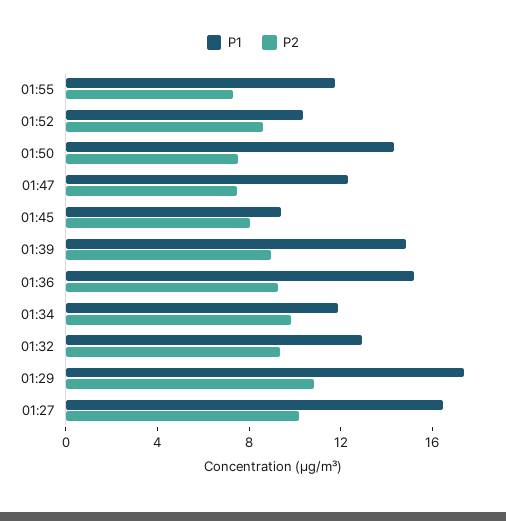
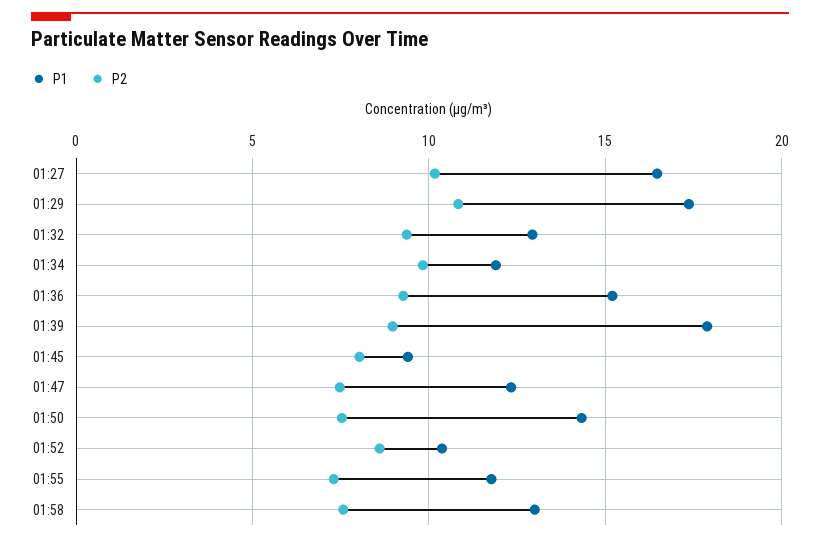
P1, 01:39: 15 -> 18
P1, 01:58: none -> 13
P2, 01:58: none -> 7.5

